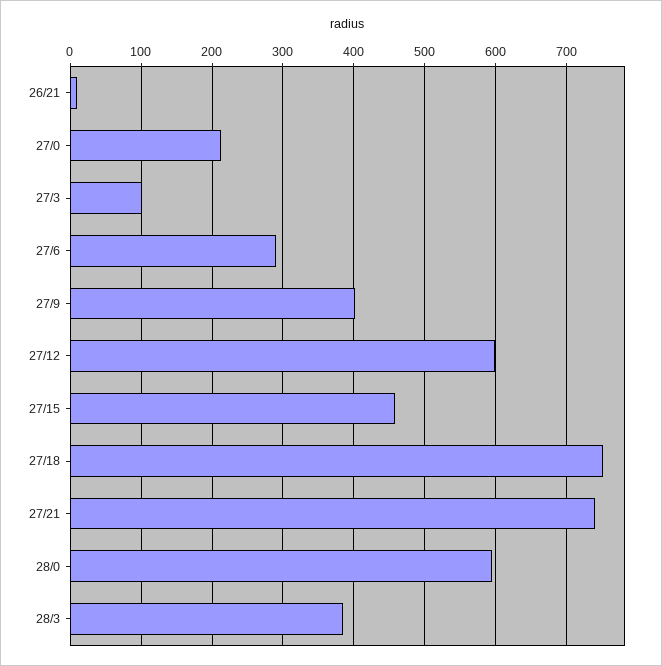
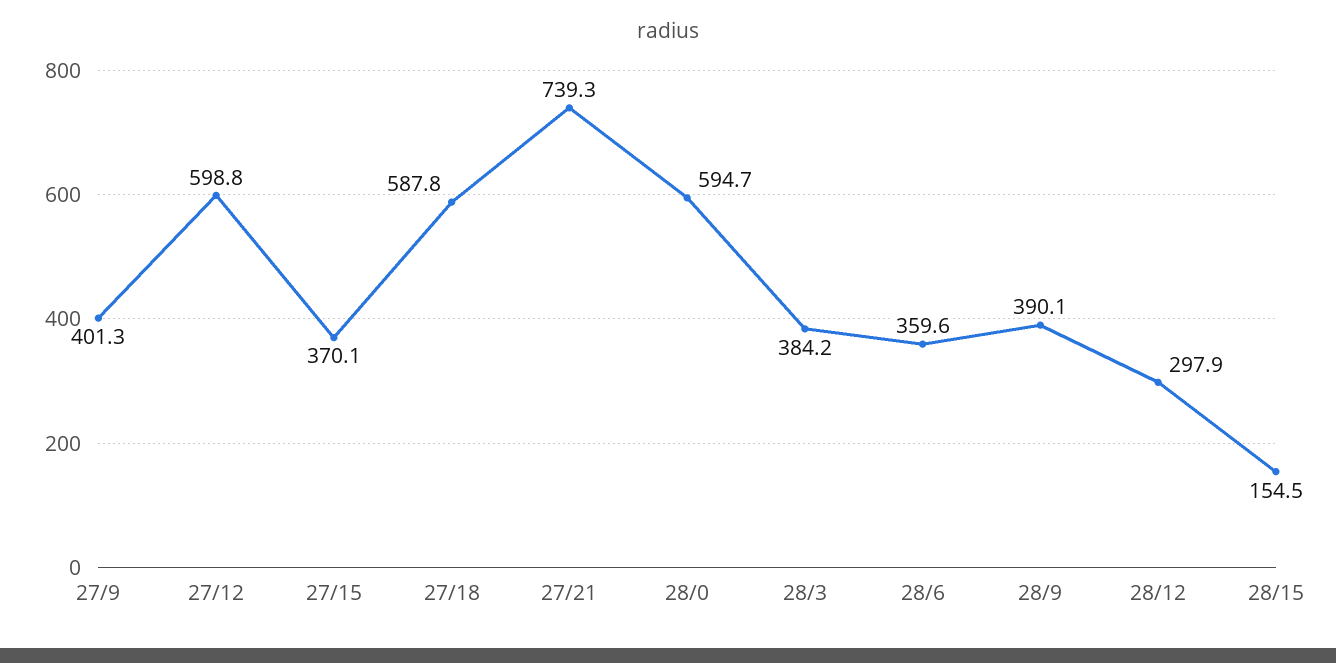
26/21: 10 -> none
27/0: 210 -> none
27/3: 100 -> none
27/6: 290 -> none
27/15: 460 -> 370.1
27/18: 750 -> 587.8
28/6: none -> 359.6
28/9: none -> 390.1
28/12: none -> 297.9
28/15: none -> 154.5

